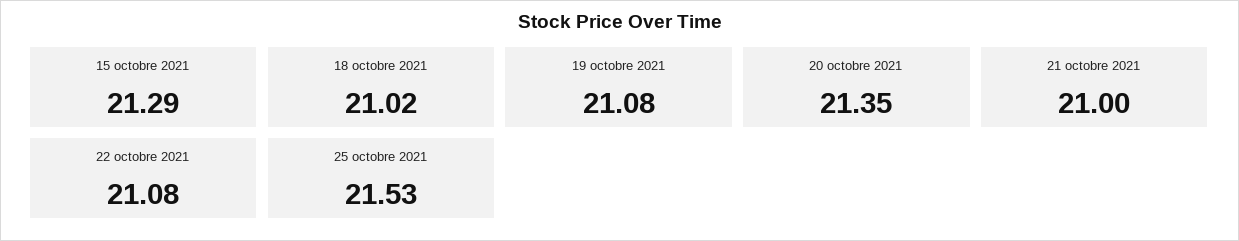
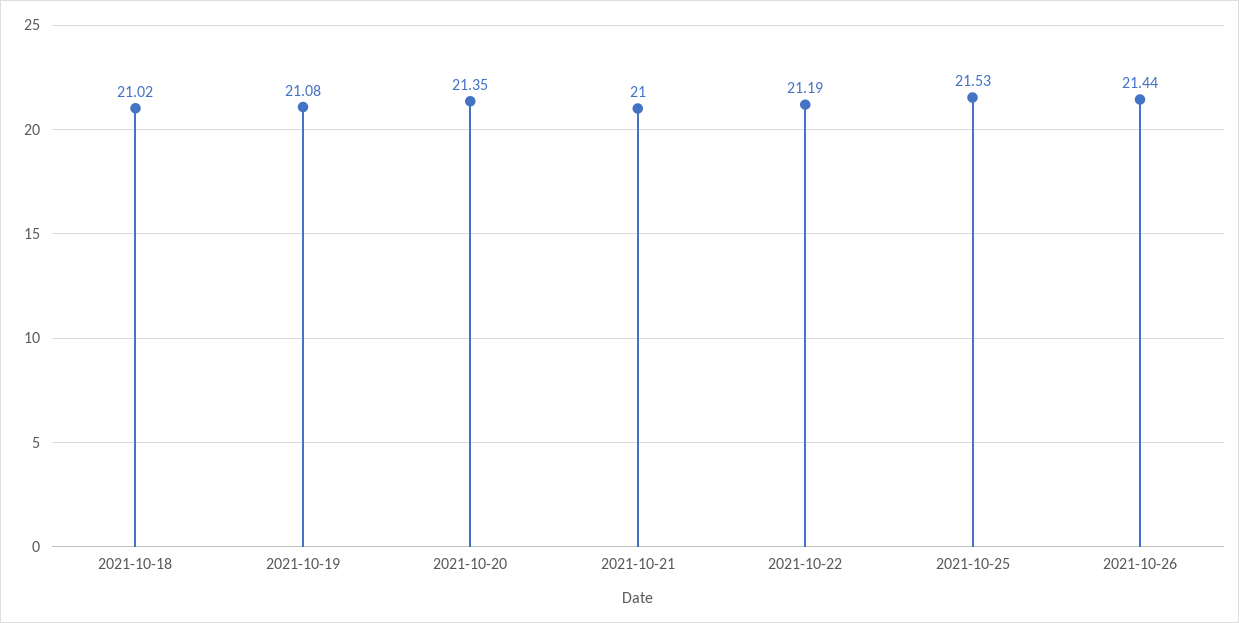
15 octobre 2021: 21.29 -> none
22 octobre 2021: 21.08 -> 21.19
2021-10-26: none -> 21.44

